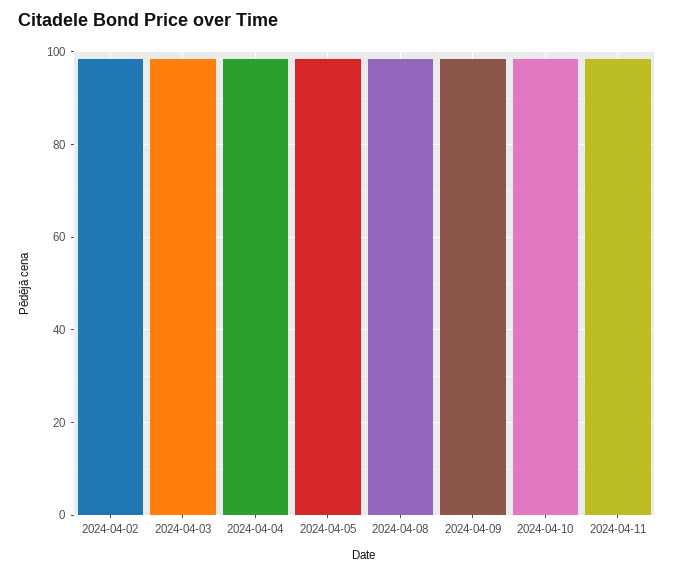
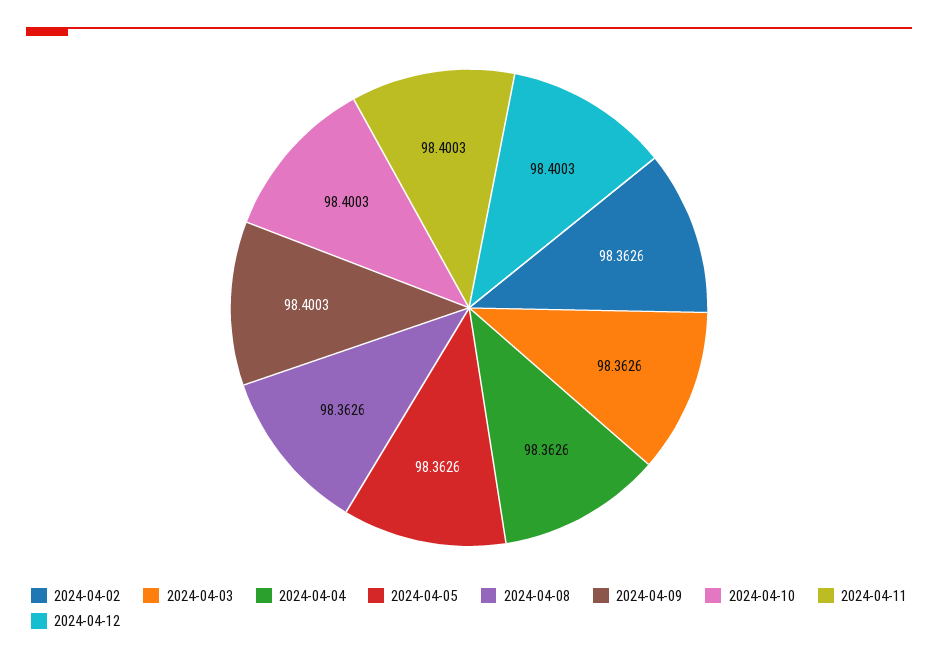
2024-04-12: none -> 98.4003

